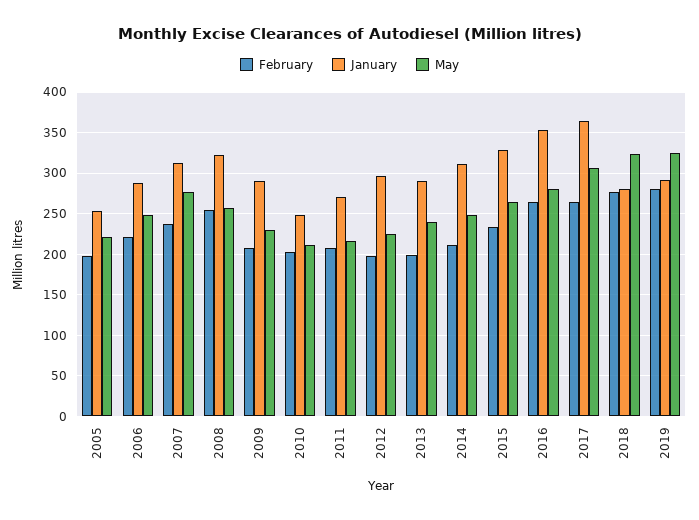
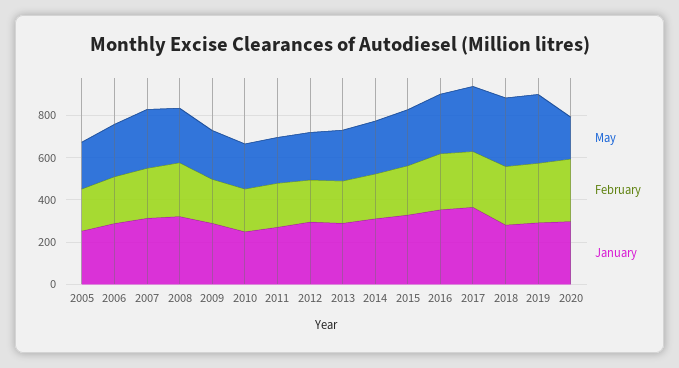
May, 2020: none -> 200
February, 2020: none -> 300
January, 2020: none -> 300

